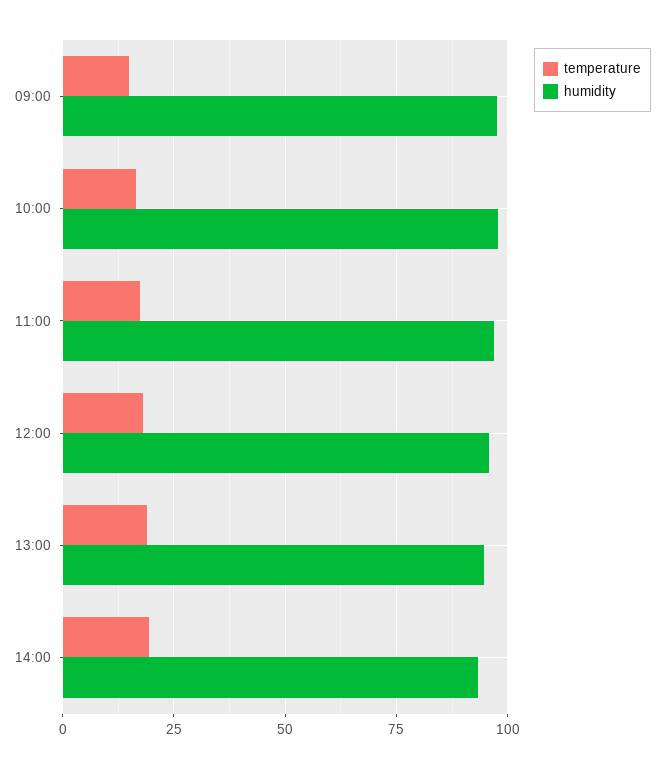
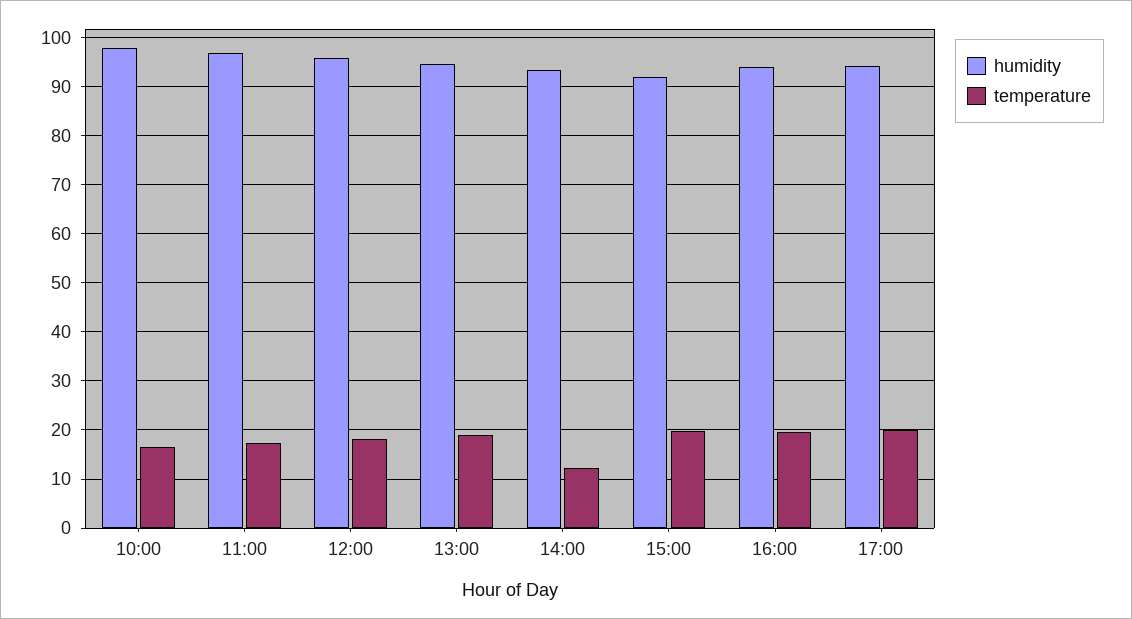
temperature, 09:00: 15 -> none
humidity, 09:00: 97.5 -> none
temperature, 14:00: 20 -> 12
humidity, 15:00: none -> 92
temperature, 15:00: none -> 20
humidity, 16:00: none -> 94
temperature, 16:00: none -> 20
humidity, 17:00: none -> 94
temperature, 17:00: none -> 20

